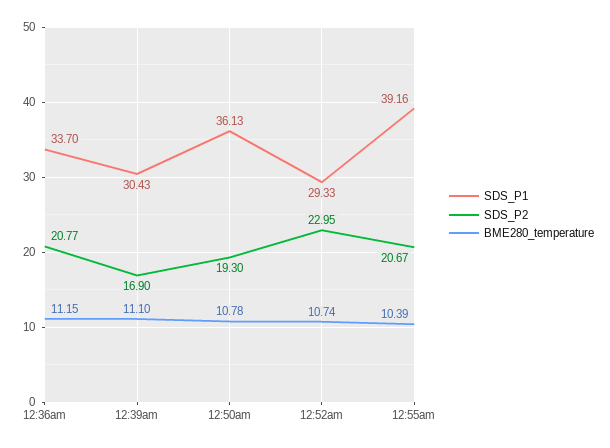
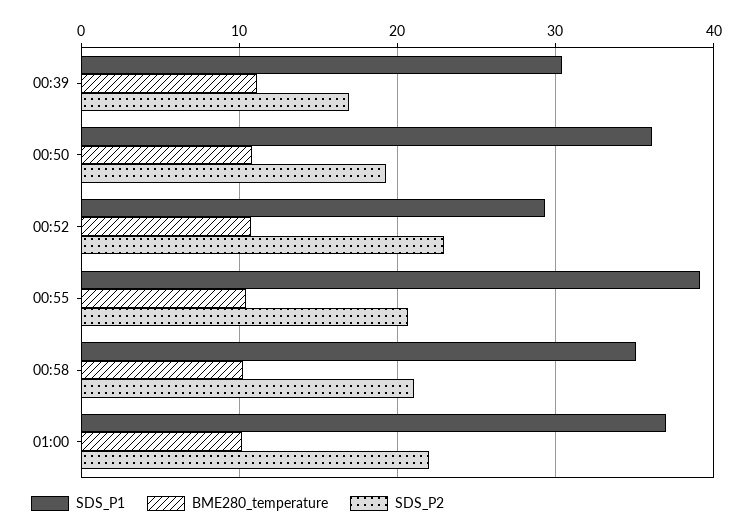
SDS_P1, 12:36am: 33.7 -> none
SDS_P2, 12:36am: 20.77 -> none
BME280_temperature, 12:36am: 11.15 -> none
SDS_P1, 00:58: none -> 35
BME280_temperature, 00:58: none -> 10
SDS_P2, 00:58: none -> 21
SDS_P1, 01:00: none -> 37
BME280_temperature, 01:00: none -> 10
SDS_P2, 01:00: none -> 22

